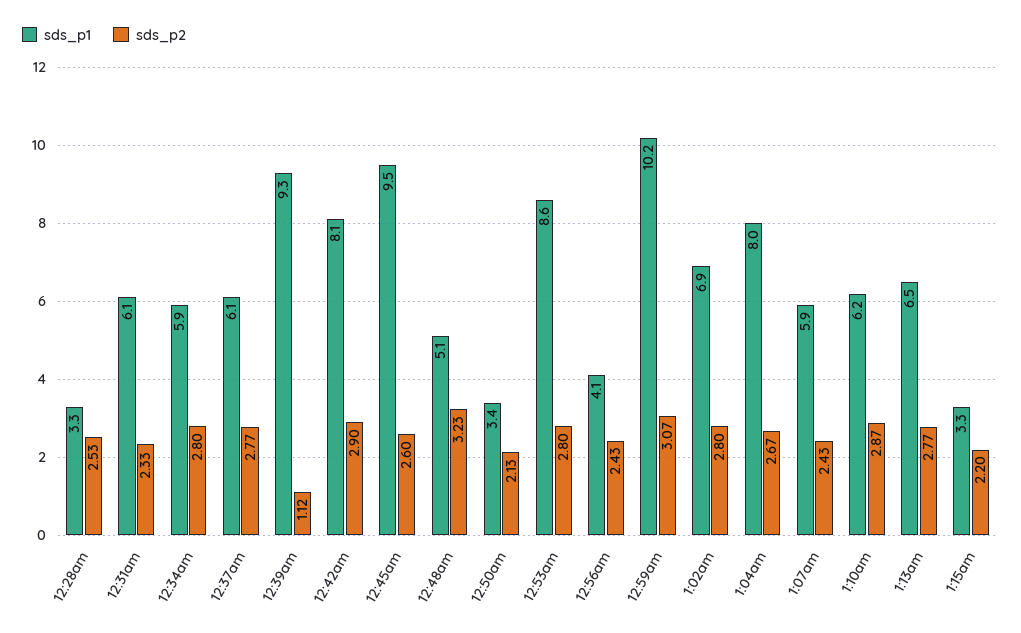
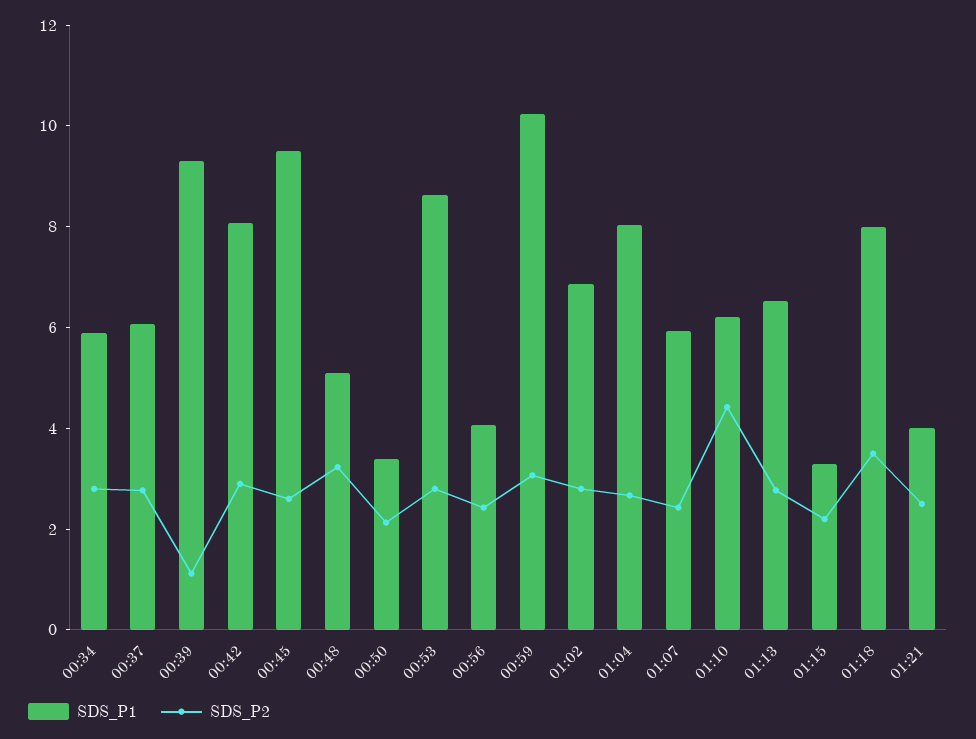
sds_p1, 12:28am: 3.3 -> none
sds_p2, 12:28am: 2.53 -> none
sds_p1, 12:31am: 6.1 -> none
sds_p2, 12:31am: 2.33 -> none
sds_p2, 1:10am: 2.87 -> 4.5
sds_p1, 01:18: none -> 8
sds_p2, 01:18: none -> 3.5
sds_p1, 01:21: none -> 4
sds_p2, 01:21: none -> 2.5

